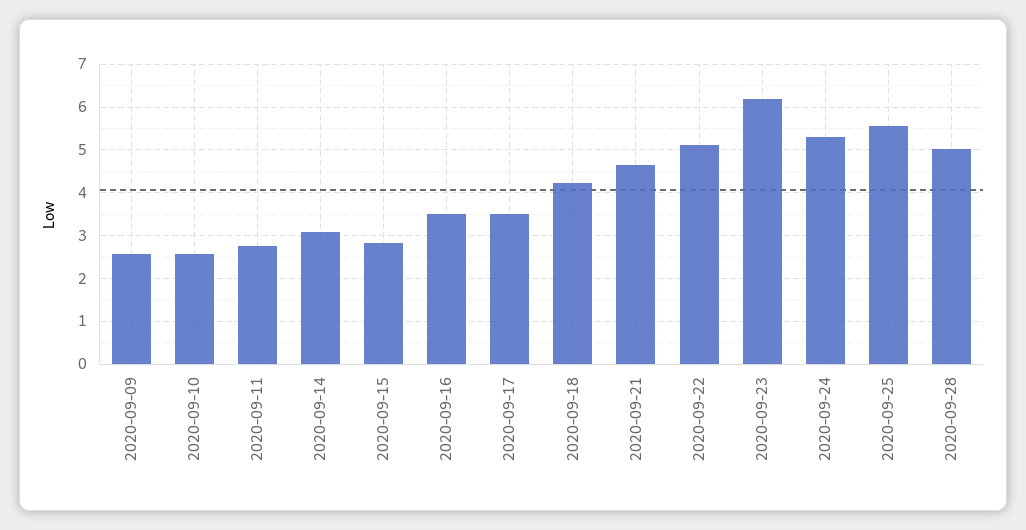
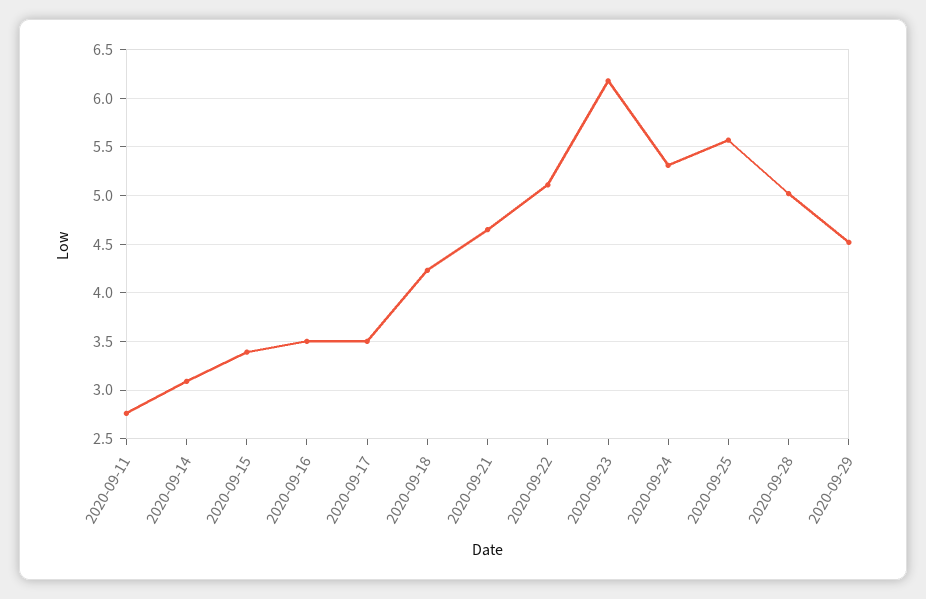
2020-09-09: 2.6 -> none
2020-09-10: 2.6 -> none
2020-09-15: 2.8 -> 3.4
2020-09-29: none -> 4.5

